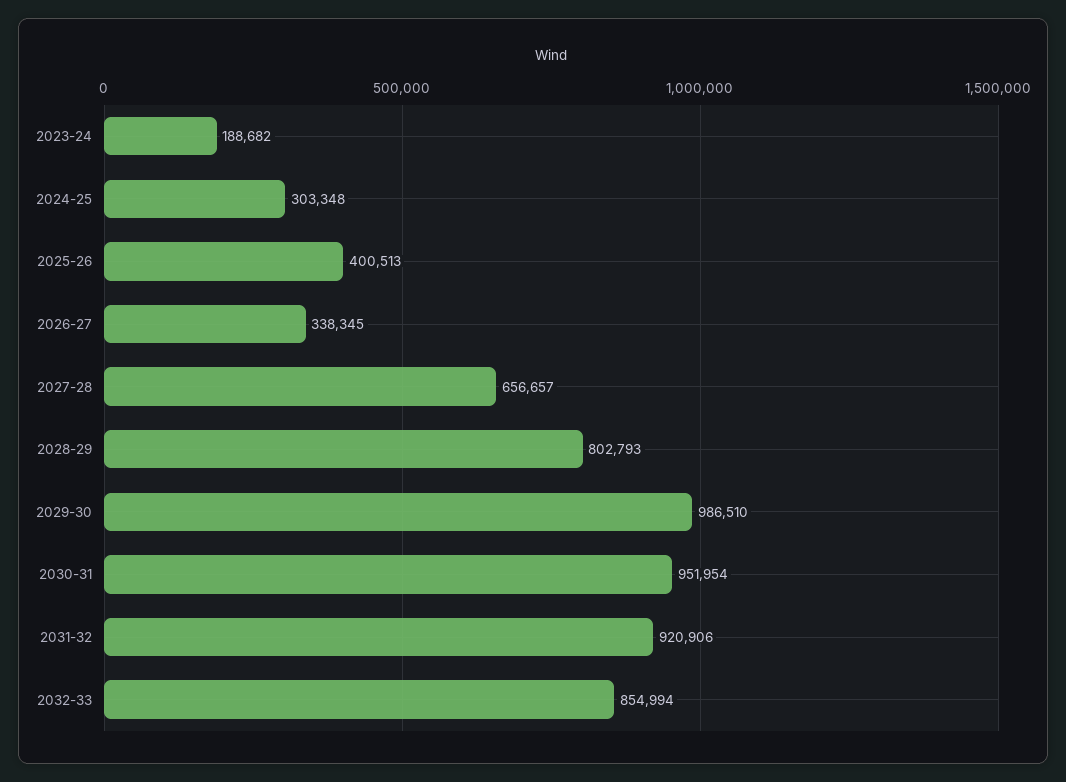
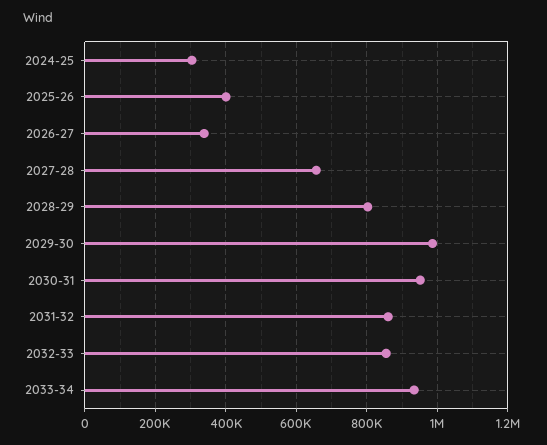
2023-24: 188682 -> none
2031-32: 920906 -> 860000
2033-34: none -> 940000

